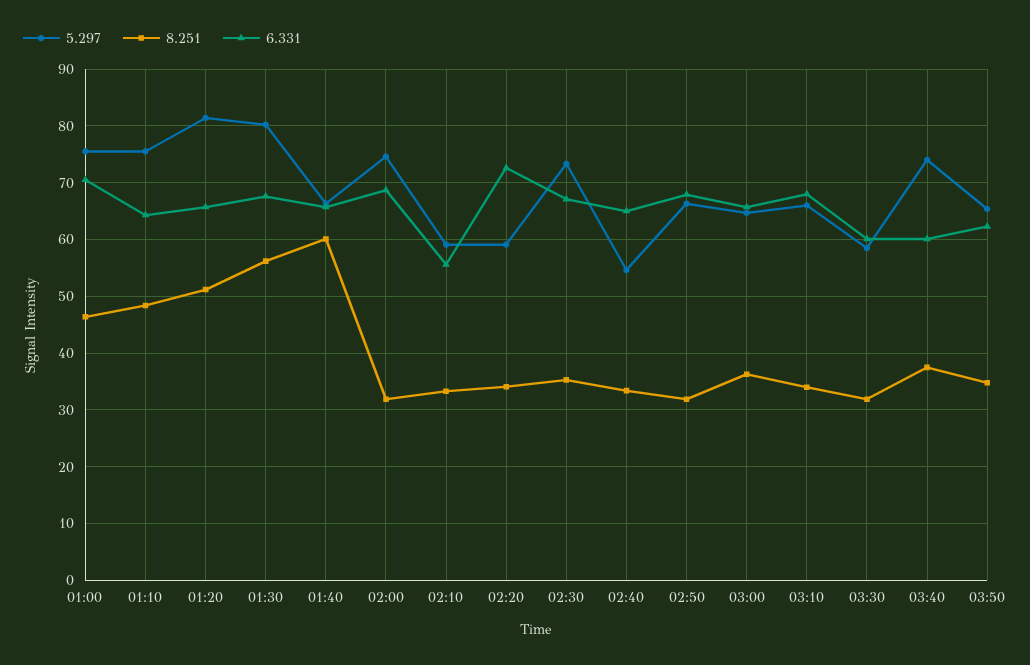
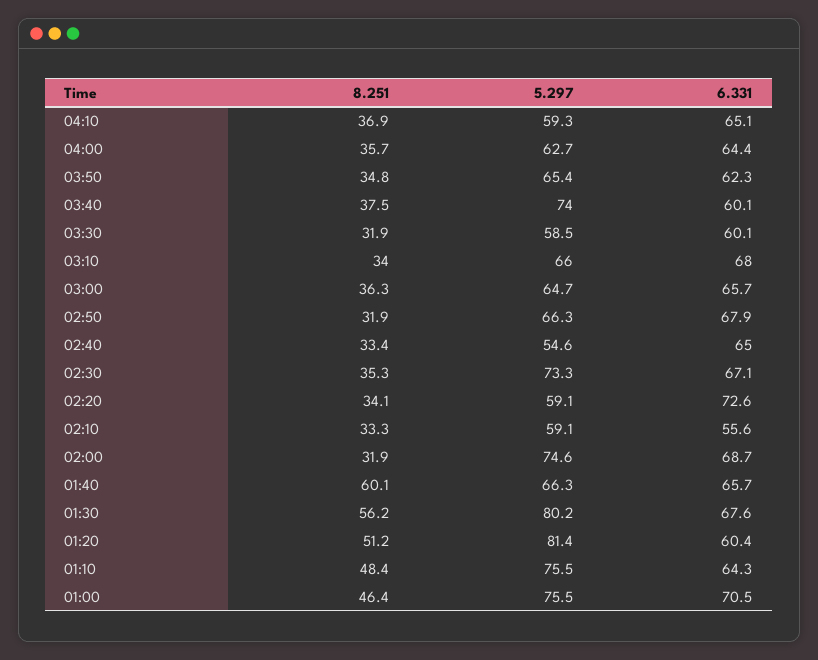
6.331, 01:20: 66 -> 60.4
8.251, 04:10: none -> 36.9
5.297, 04:10: none -> 59.3
6.331, 04:10: none -> 65.1
8.251, 04:00: none -> 35.7
5.297, 04:00: none -> 62.7
6.331, 04:00: none -> 64.4

